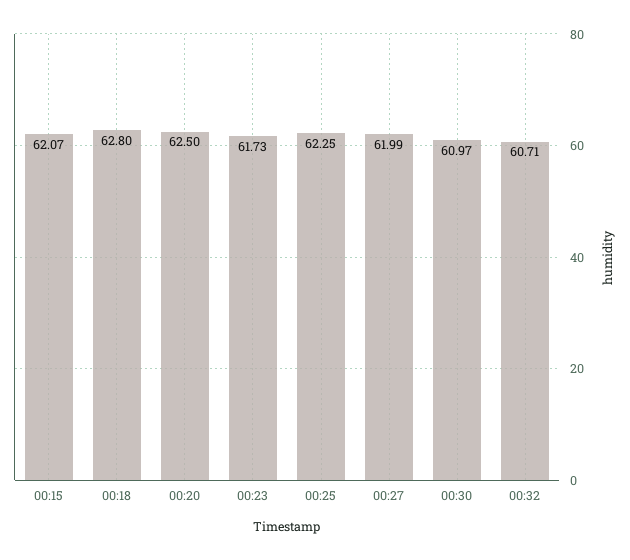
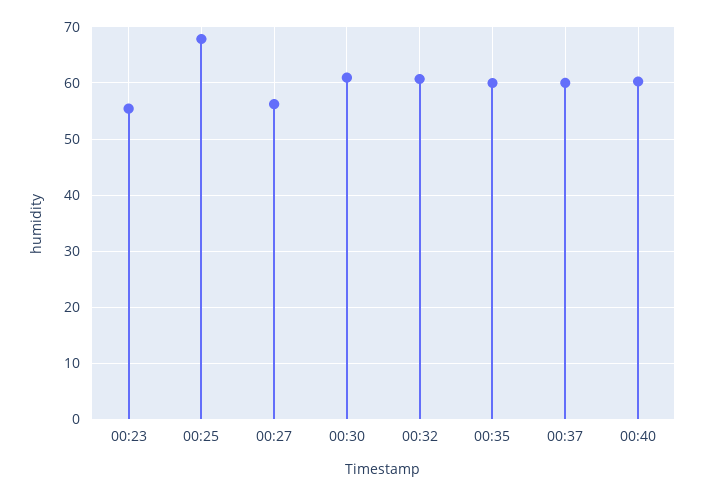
00:15: 62.07 -> none
00:18: 62.8 -> none
00:20: 62.5 -> none
00:23: 61.73 -> 56
00:25: 62.25 -> 68
00:27: 61.99 -> 56
00:35: none -> 60
00:37: none -> 60
00:40: none -> 60

